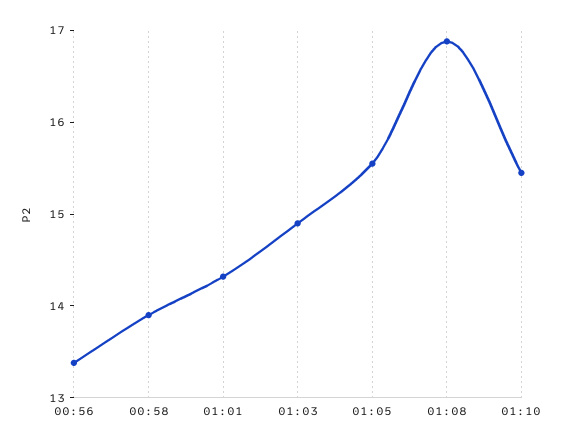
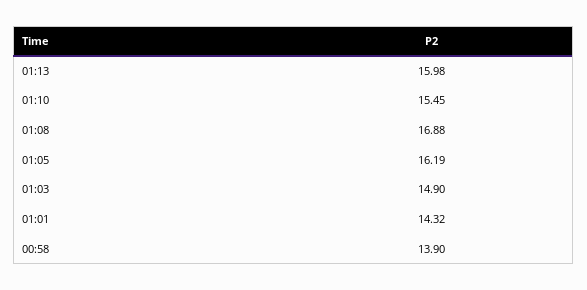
00:56: 13.4 -> none
01:05: 15.6 -> 16.19
01:13: none -> 15.98

